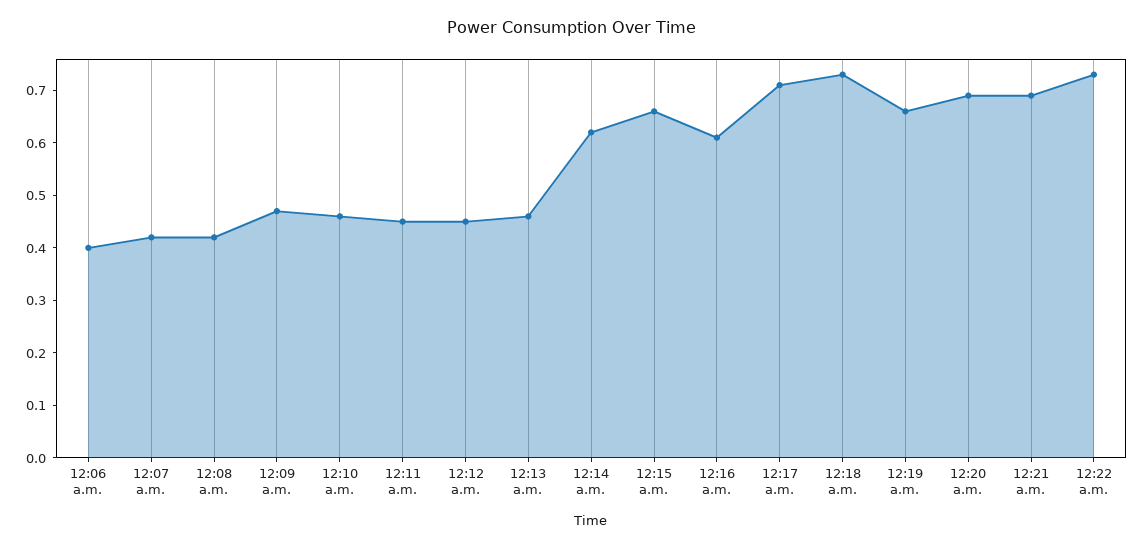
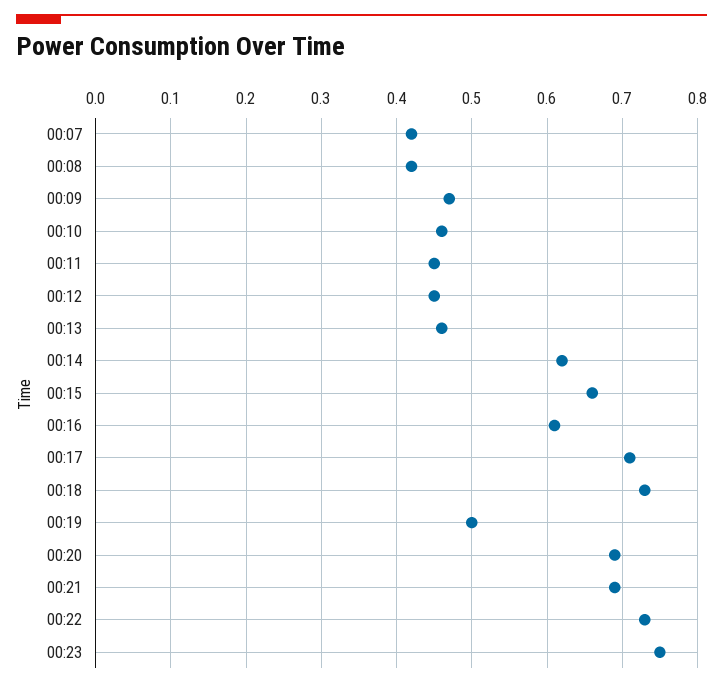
12:06 a.m.: 0.4 -> none
12:19 a.m.: 0.65 -> 0.5
00:23: none -> 0.75

